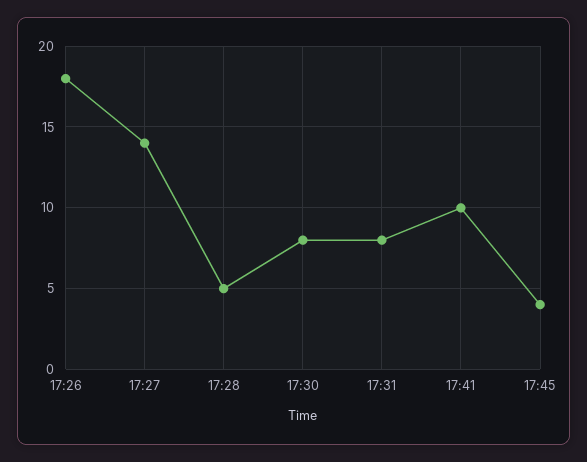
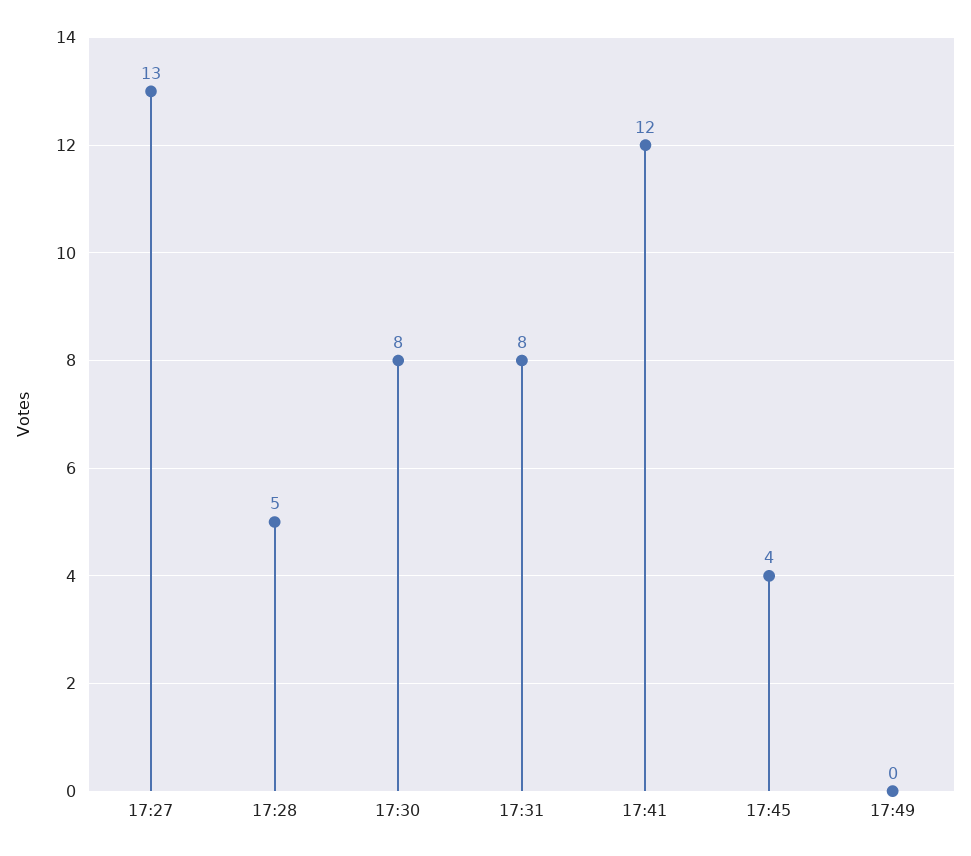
17:26: 18 -> none
17:27: 14 -> 13
17:41: 10 -> 12
17:49: none -> 0

